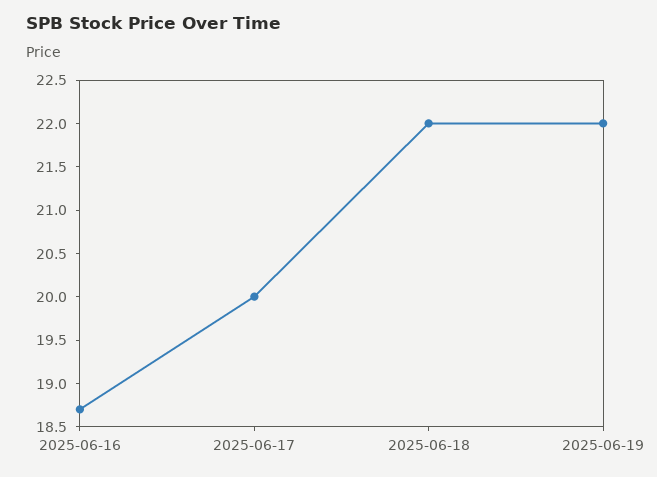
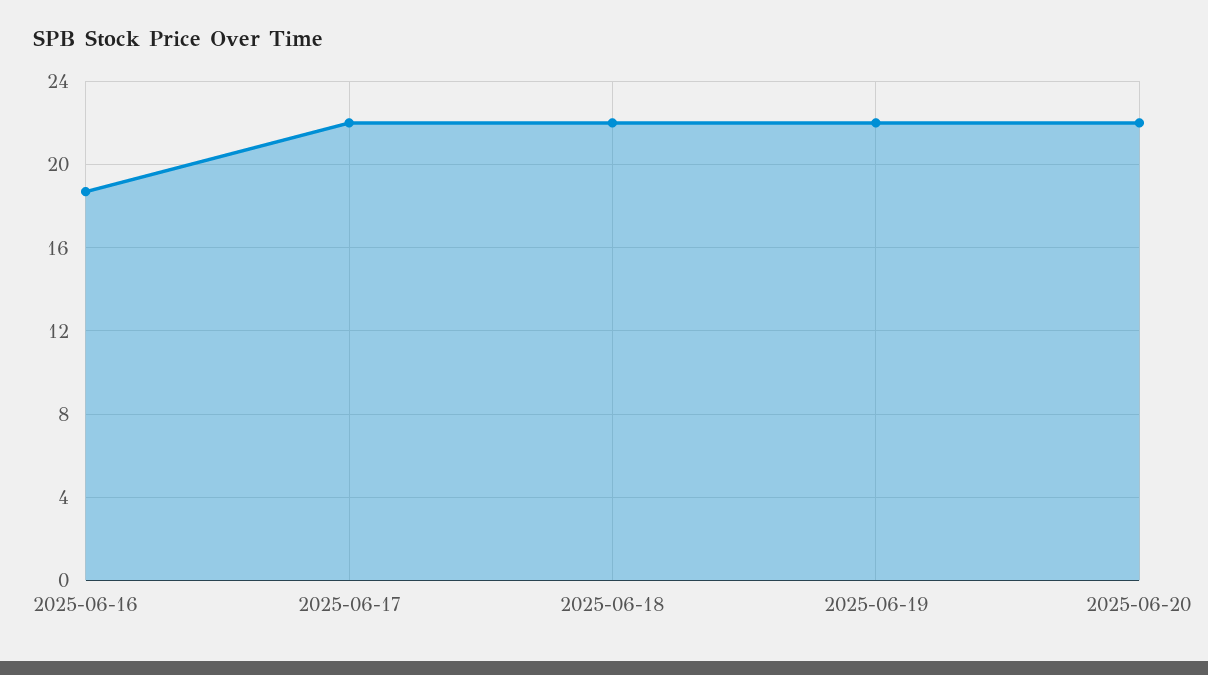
2025-06-17: 20 -> 22
2025-06-20: none -> 22

